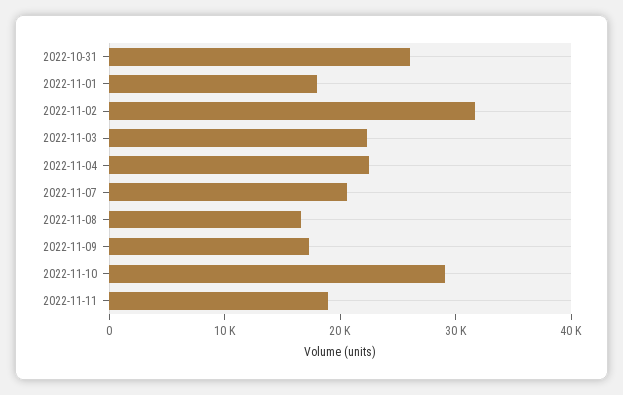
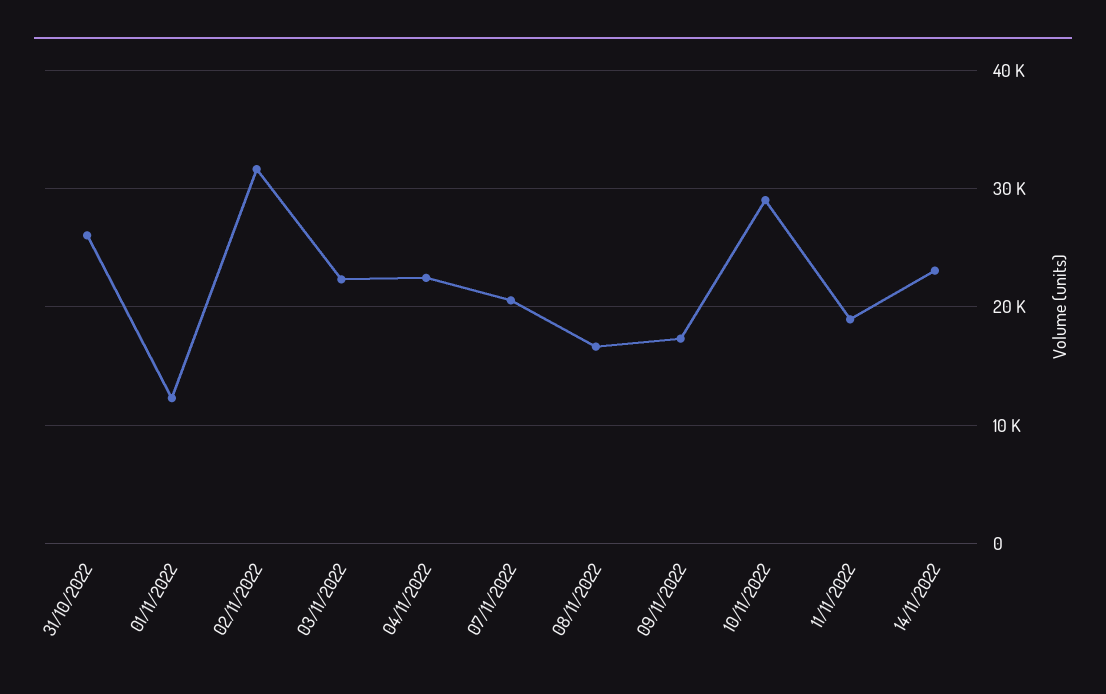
2022-11-01: 18000 -> 12000
14/11/2022: none -> 23000

